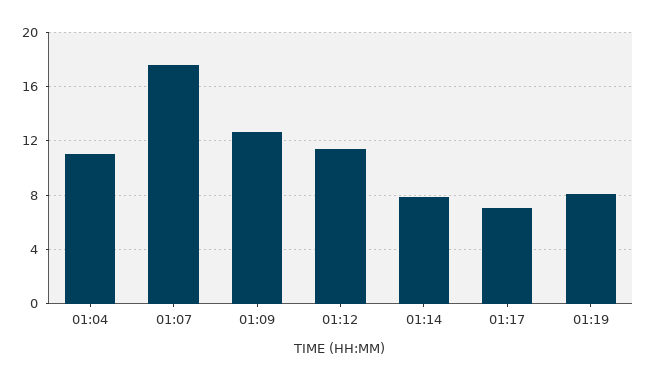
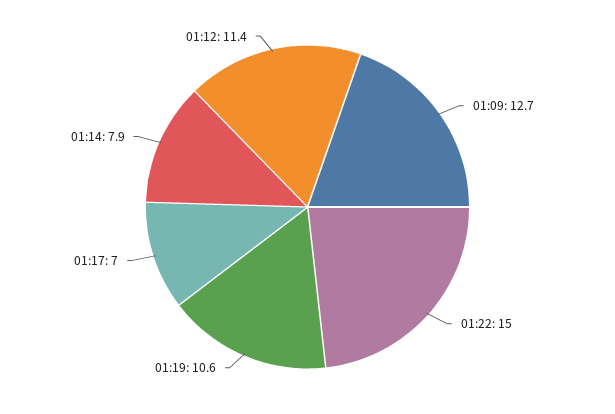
01:04: 11 -> none
01:07: 17.5 -> none
01:19: 8 -> 10.6
01:22: none -> 15

